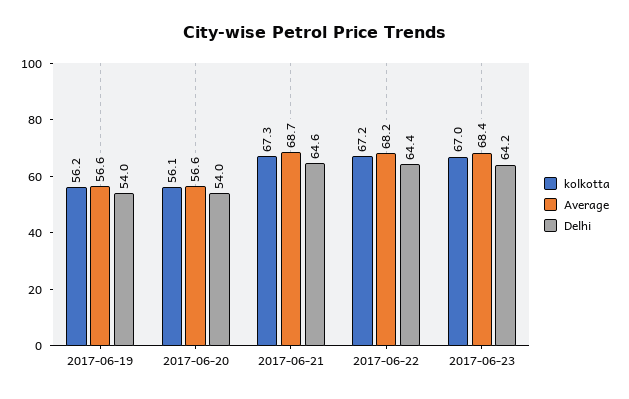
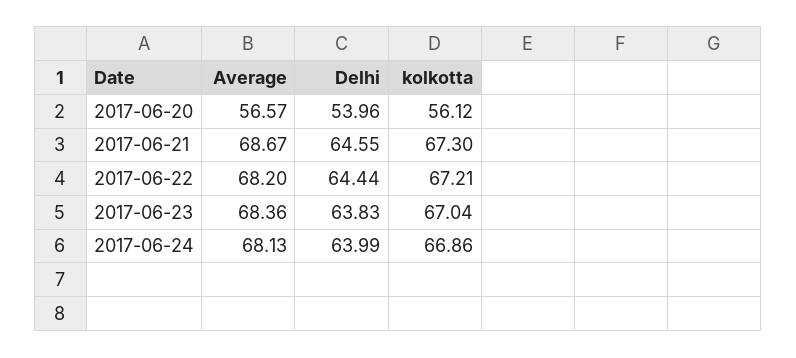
kolkotta, 2017-06-19: 56.2 -> none
Average, 2017-06-19: 56.6 -> none
Delhi, 2017-06-19: 54 -> none
Delhi, 2017-06-23: 64.2 -> 63.83
Average, 2017-06-24: none -> 68.13
Delhi, 2017-06-24: none -> 63.99
kolkotta, 2017-06-24: none -> 66.86

